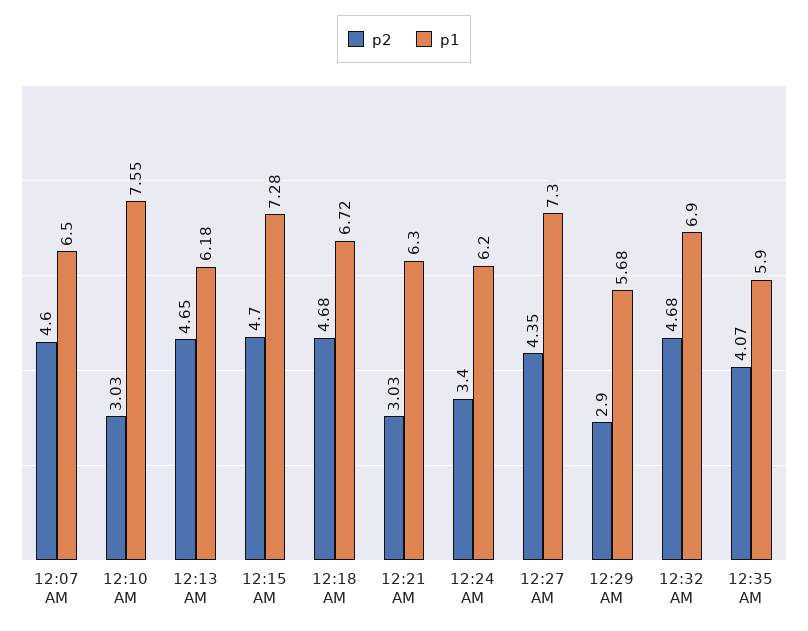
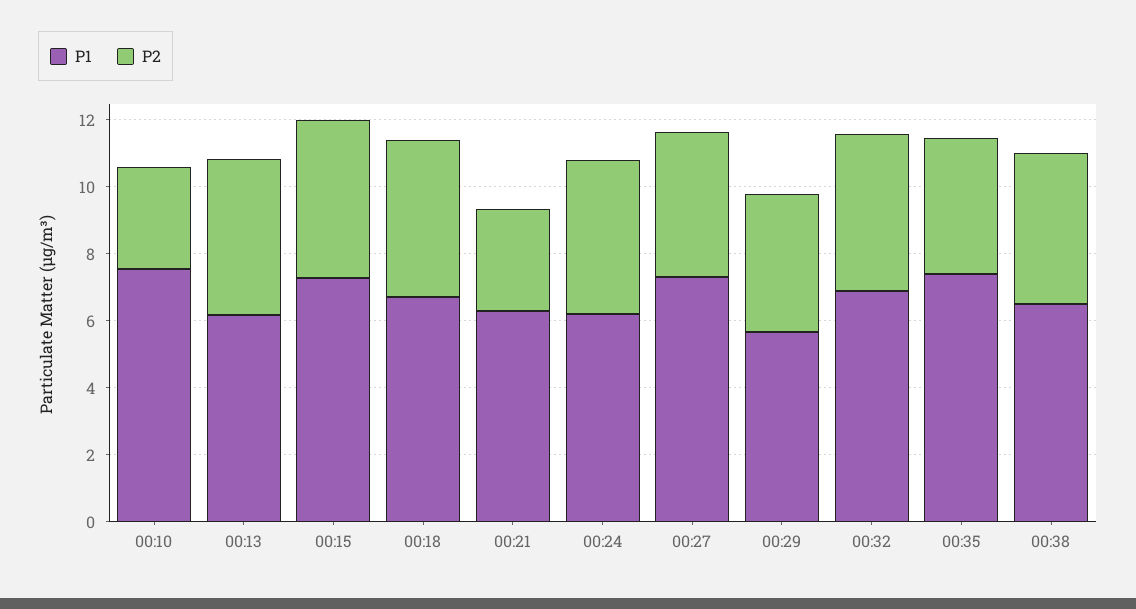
p2, 12:07 AM: 4.6 -> none
p1, 12:07 AM: 6.5 -> none
p2, 12:24 AM: 3.4 -> 4.5
p2, 12:29 AM: 2.9 -> 4
p1, 12:35 AM: 5.9 -> 7.5
p1, 00:38: none -> 6.5
p2, 00:38: none -> 4.5

